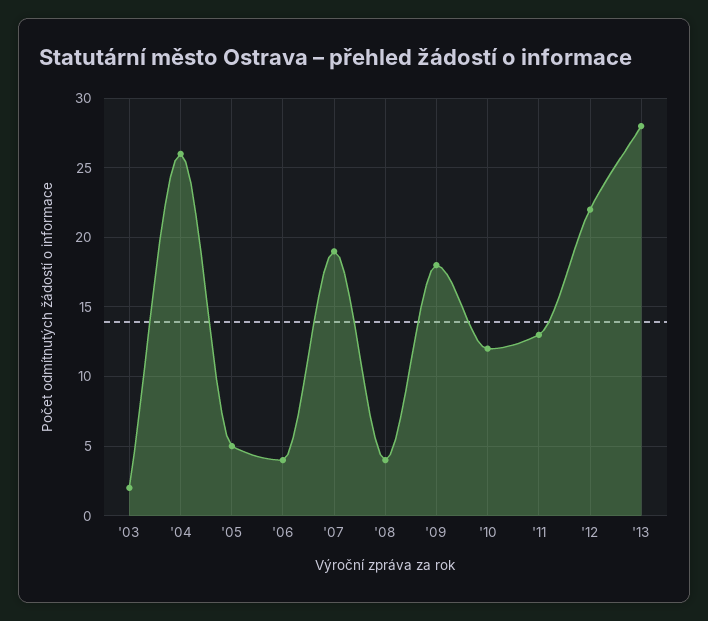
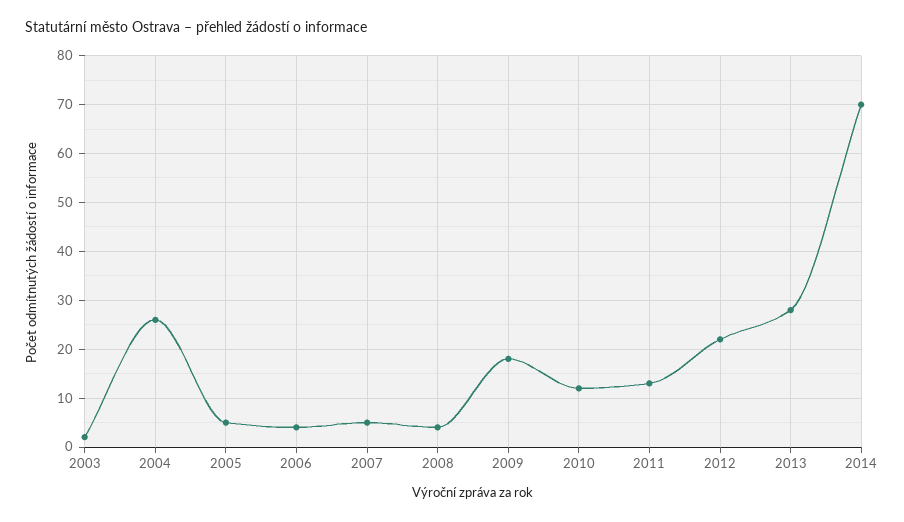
'07: 19 -> 5
2014: none -> 70

